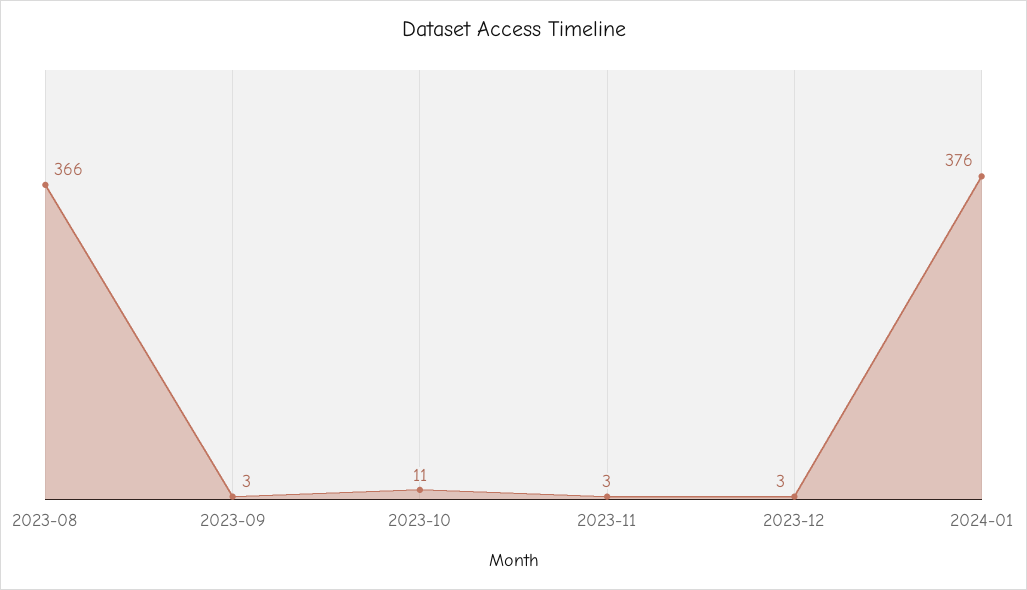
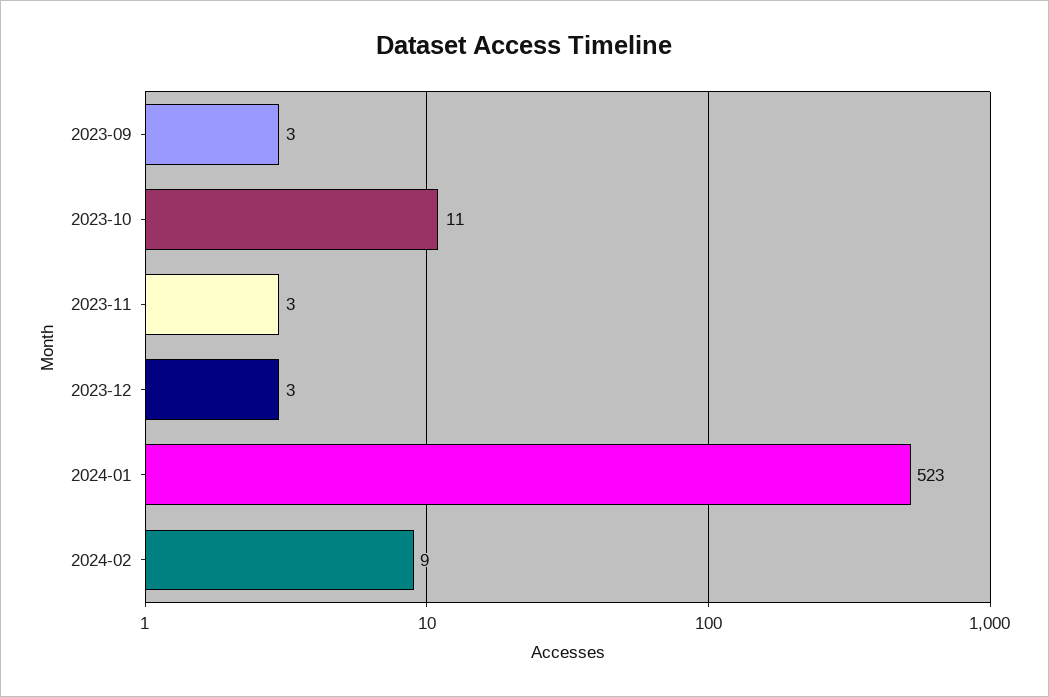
2023-08: 366 -> none
2024-01: 376 -> 523
2024-02: none -> 9

